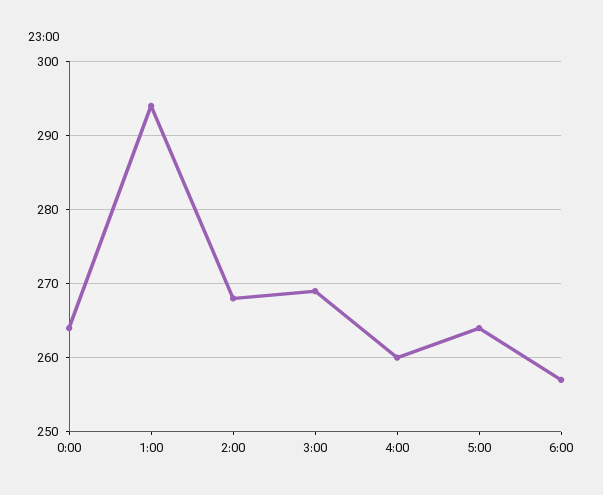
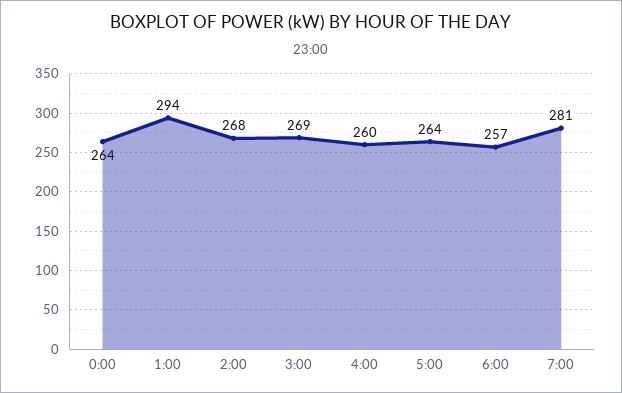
7:00: none -> 281

